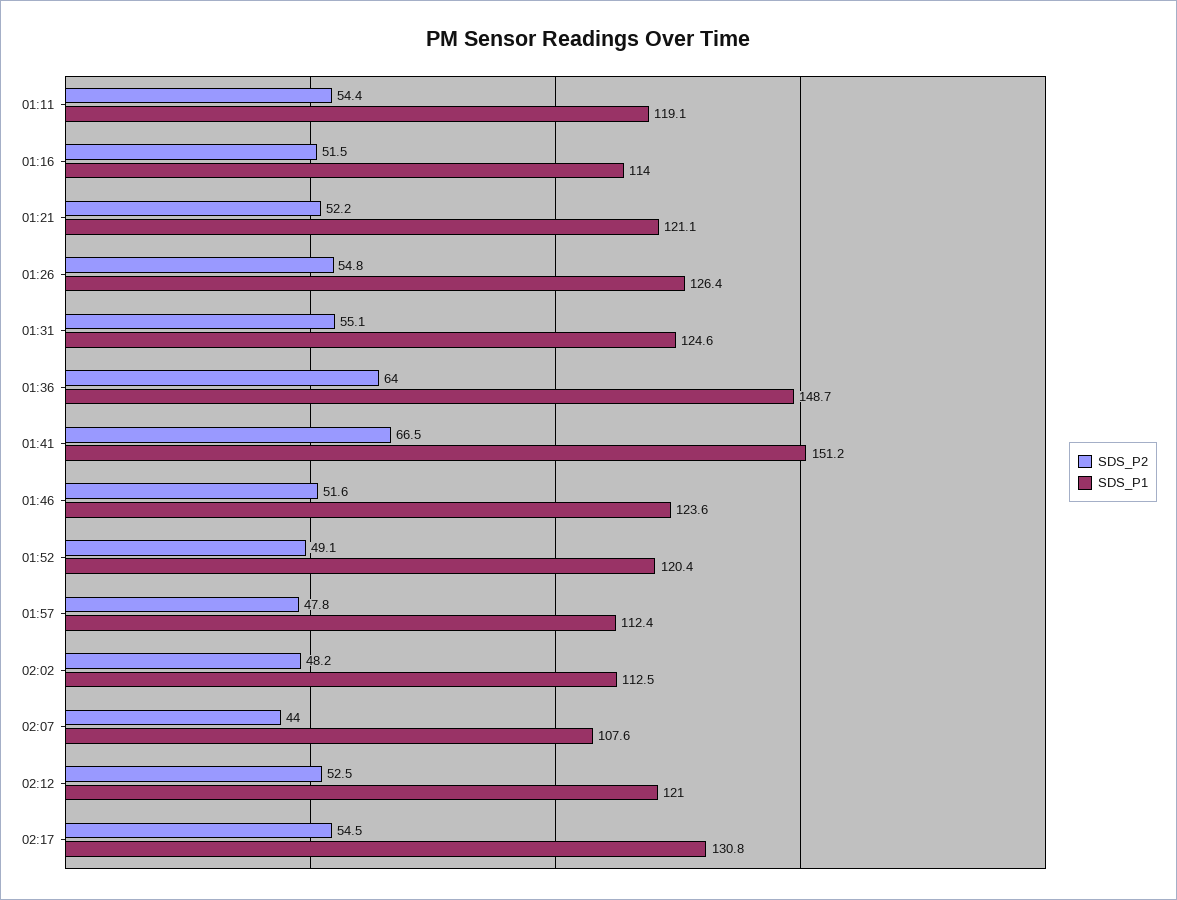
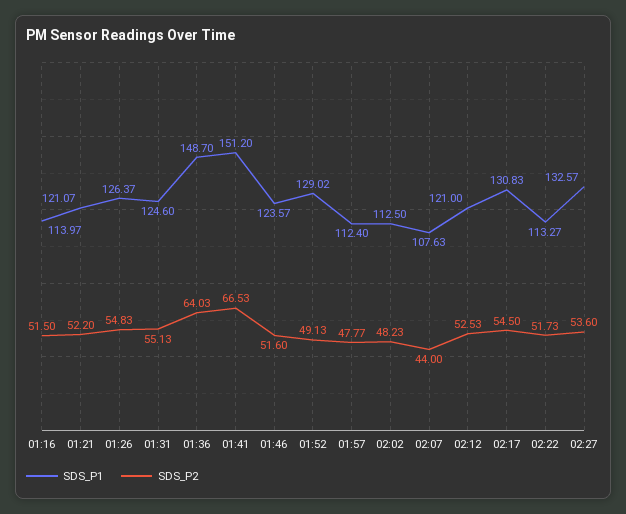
SDS_P2, 01:11: 54.4 -> none
SDS_P1, 01:11: 119.1 -> none
SDS_P1, 01:52: 120.4 -> 129.02
SDS_P1, 02:22: none -> 113.27
SDS_P2, 02:22: none -> 51.73
SDS_P1, 02:27: none -> 132.57
SDS_P2, 02:27: none -> 53.6

